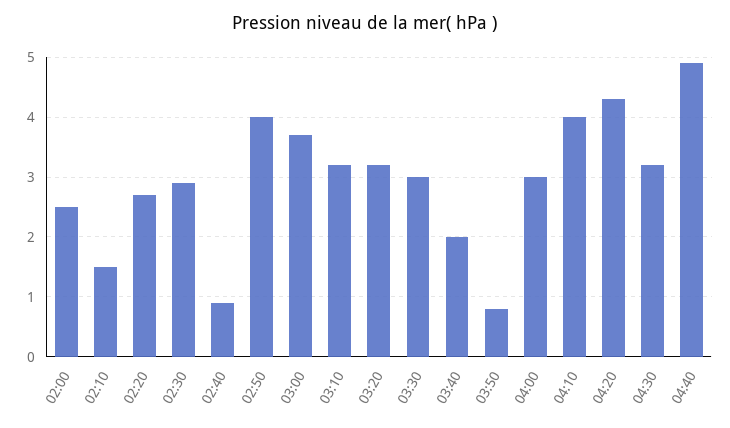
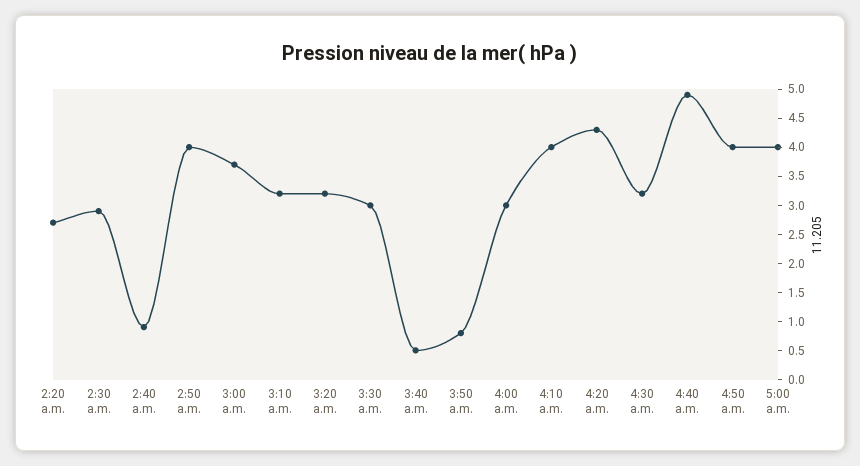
02:00: 2.5 -> none
02:10: 1.5 -> none
03:40: 2 -> 0.5
4:50 a.m.: none -> 4
5:00 a.m.: none -> 4

